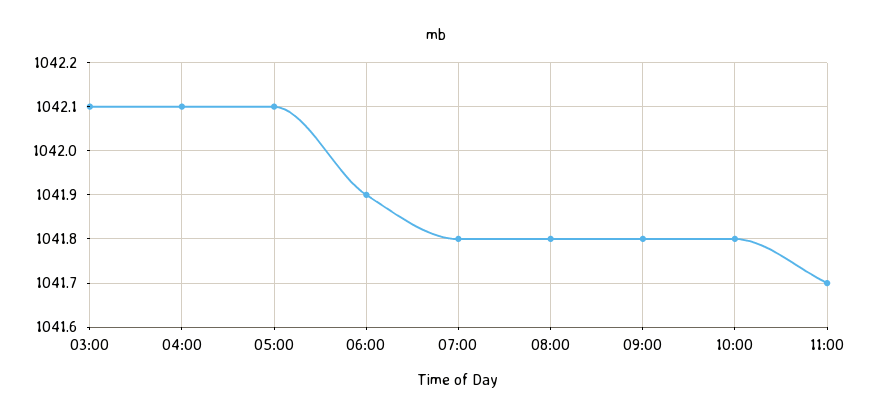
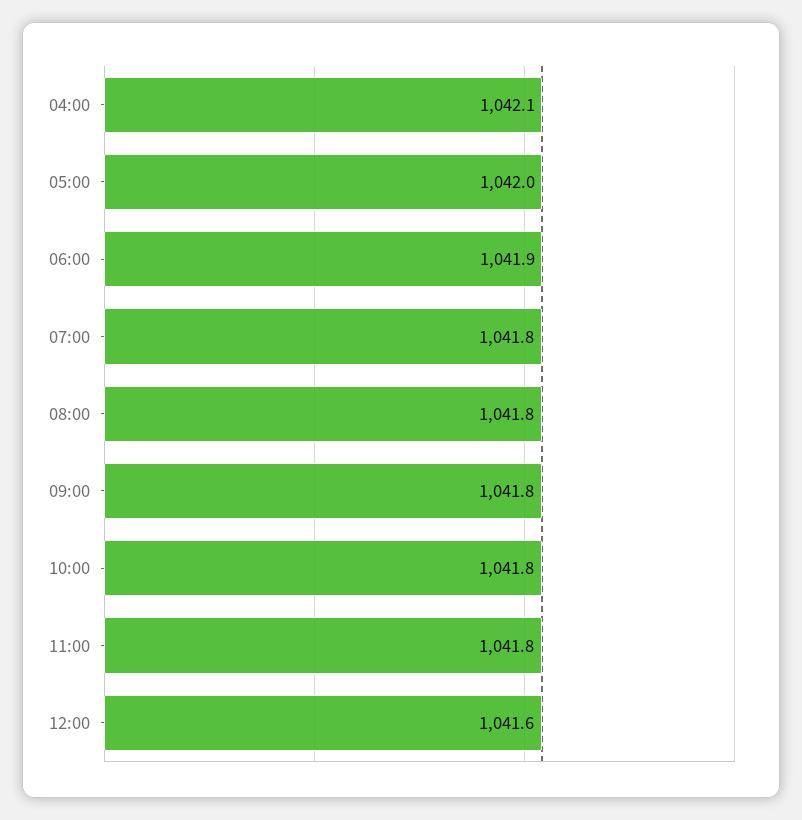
03:00: 1042.1 -> none
05:00: 1042.1 -> 1042
11:00: 1041.7 -> 1041.8
12:00: none -> 1041.6

